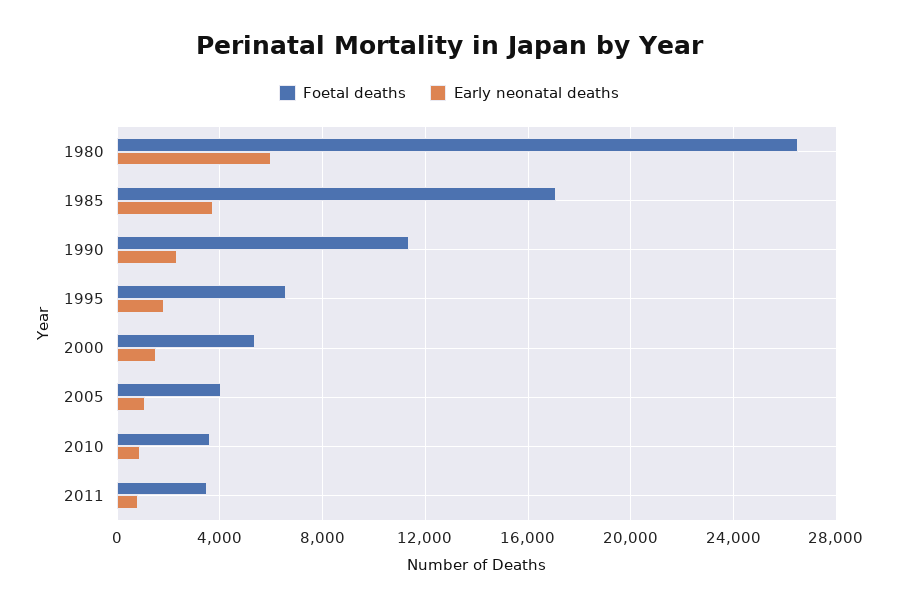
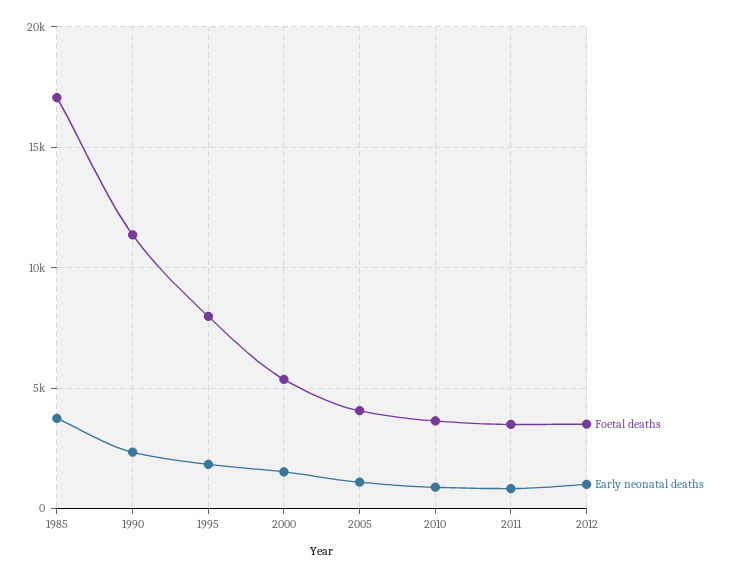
Foetal deaths, 1980: 26500 -> none
Early neonatal deaths, 1980: 6000 -> none
Foetal deaths, 1995: 6500 -> 8000
Foetal deaths, 2012: none -> 3500
Early neonatal deaths, 2012: none -> 1000

